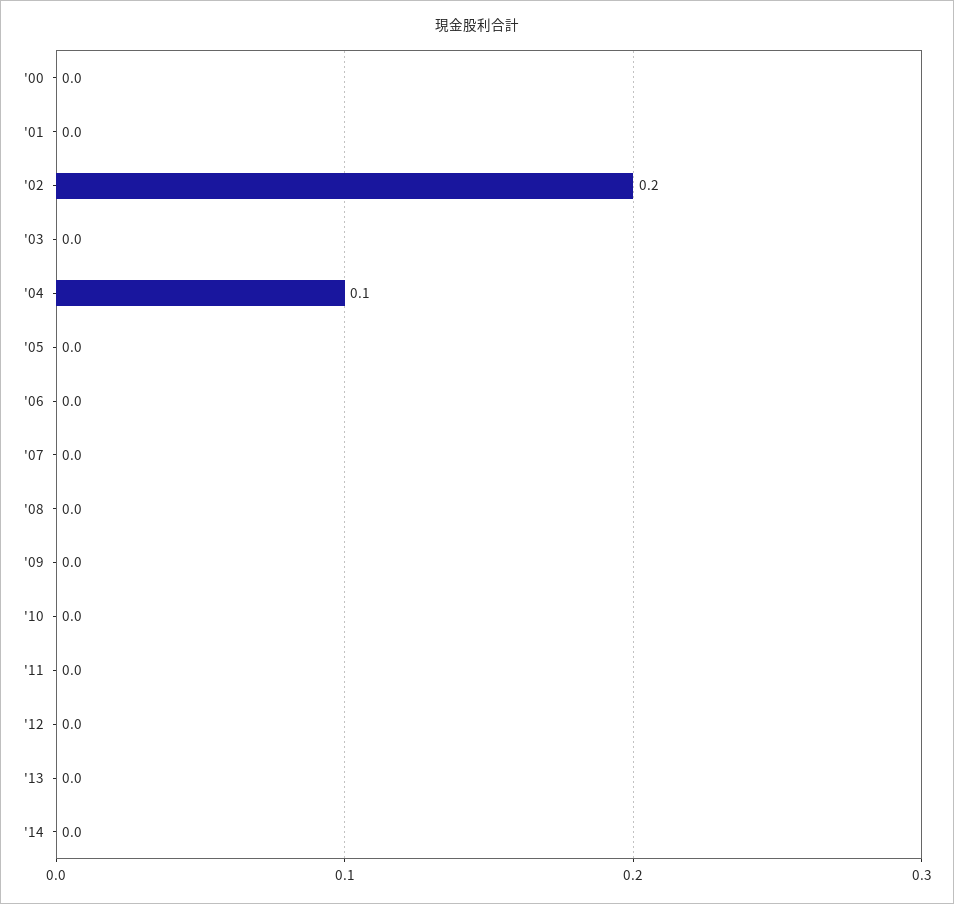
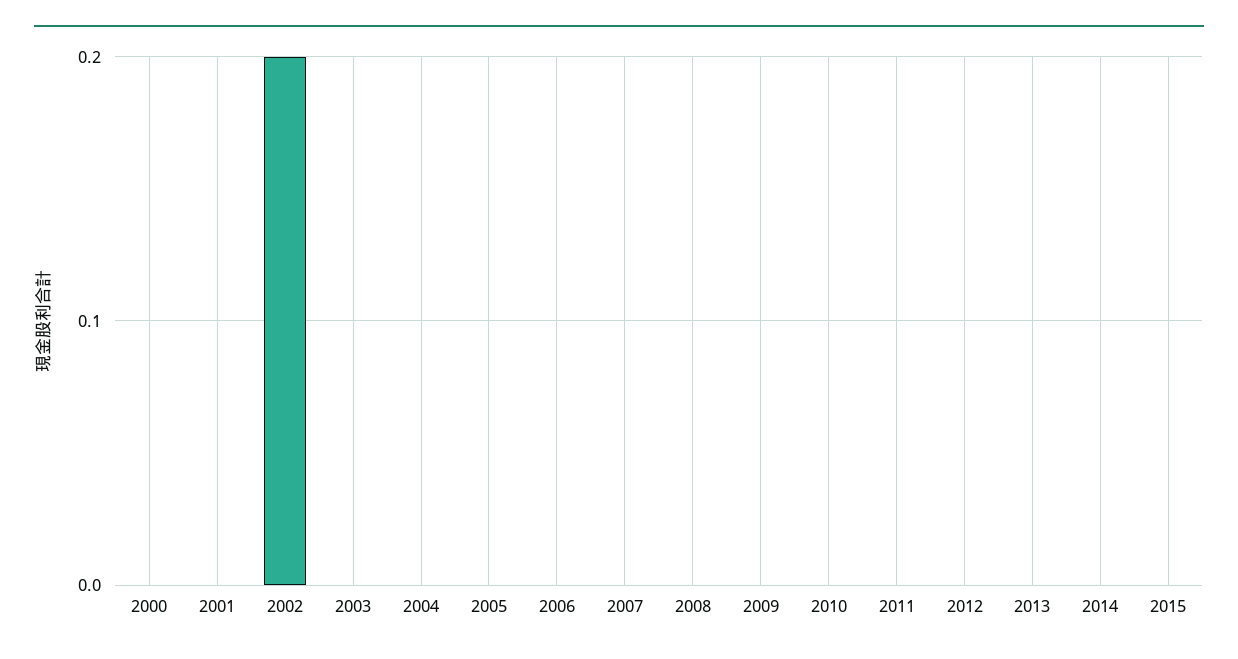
'04: 0.1 -> 0
2015: none -> 0

